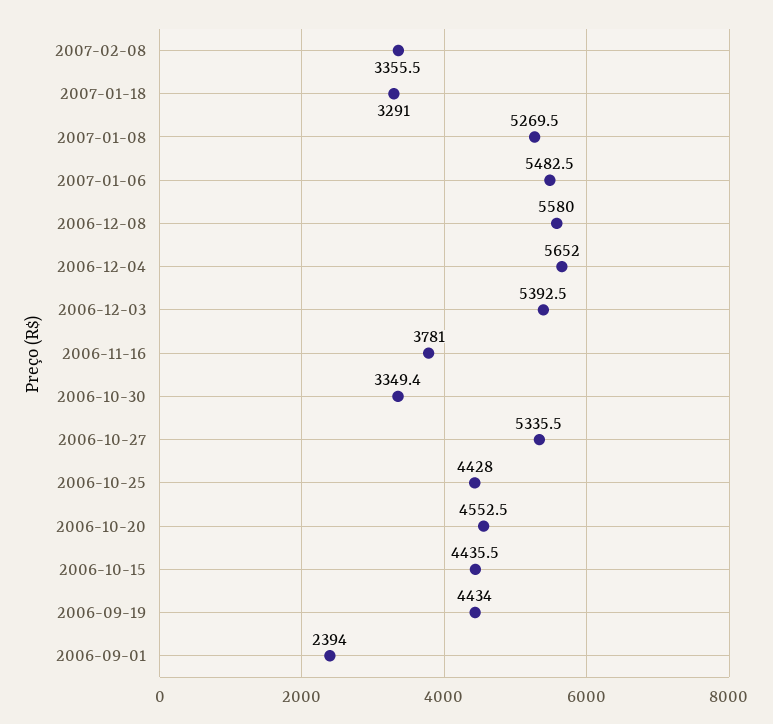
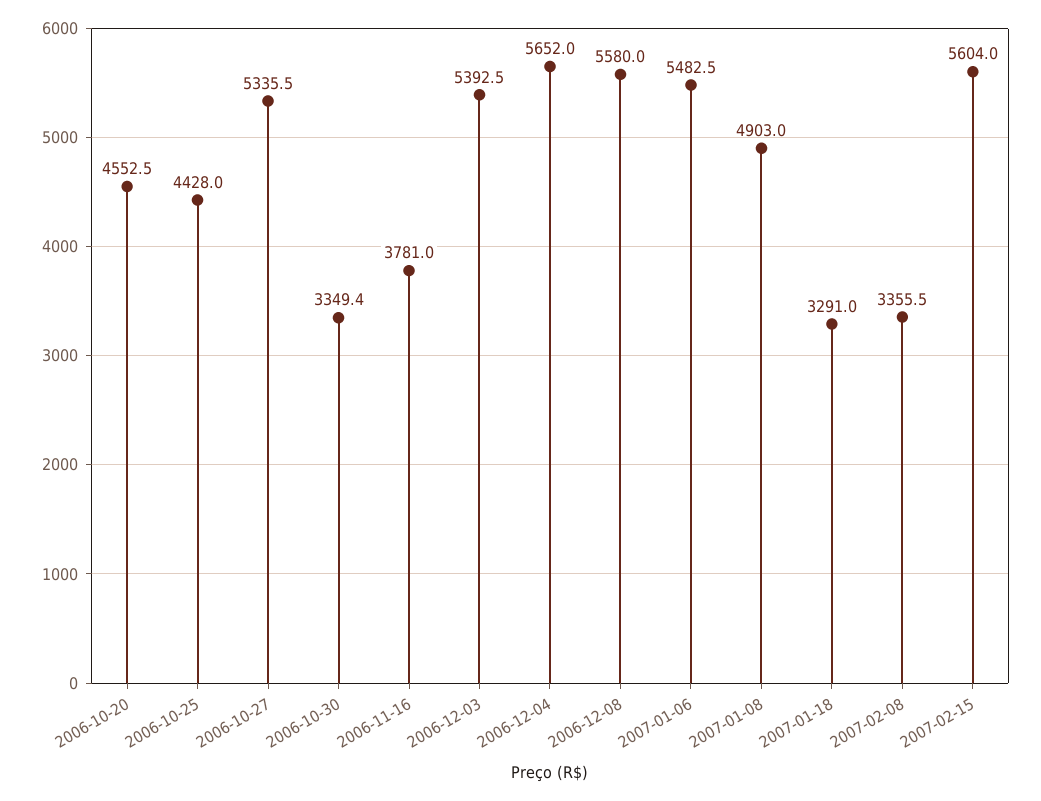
2007-01-08: 5269.5 -> 4903
2006-10-15: 4435.5 -> none
2006-09-19: 4434 -> none
2006-09-01: 2394 -> none
2007-02-15: none -> 5604

